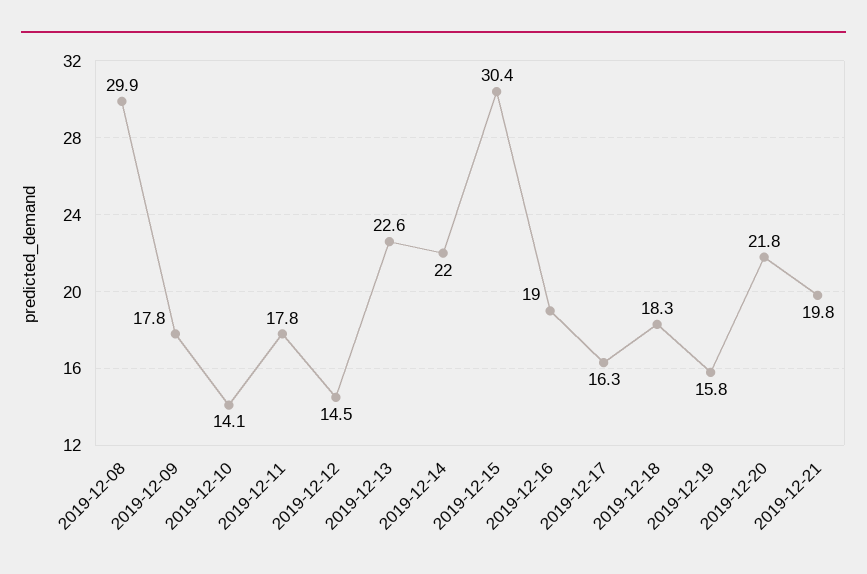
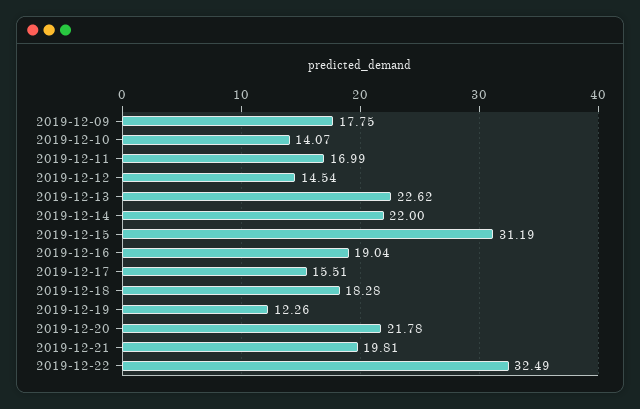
2019-12-08: 29.9 -> none
2019-12-11: 17.8 -> 16.99
2019-12-15: 30.4 -> 31.19
2019-12-17: 16.3 -> 15.51
2019-12-19: 15.8 -> 12.26
2019-12-22: none -> 32.49

